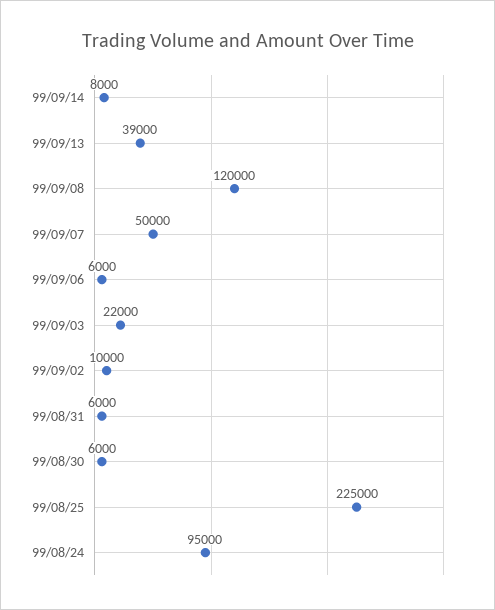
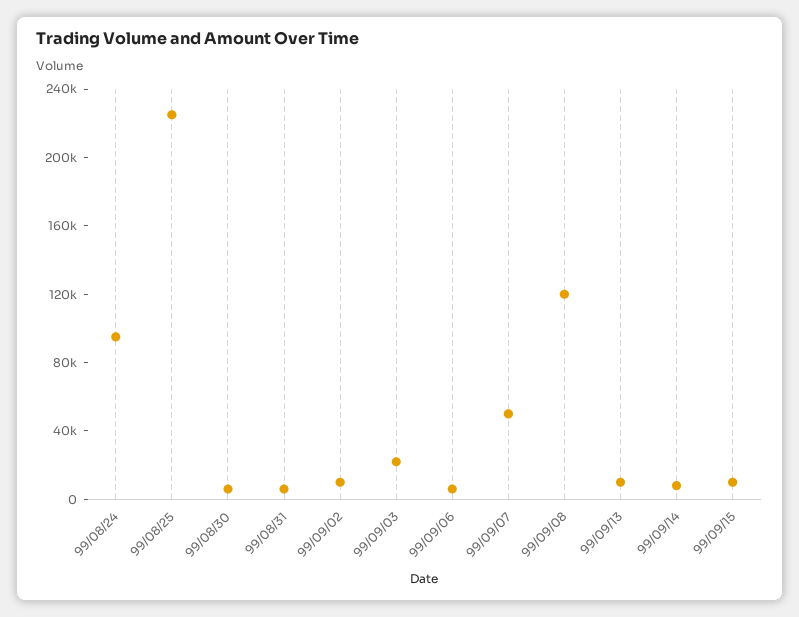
99/09/13: 39000 -> 10000
99/09/15: none -> 10000

